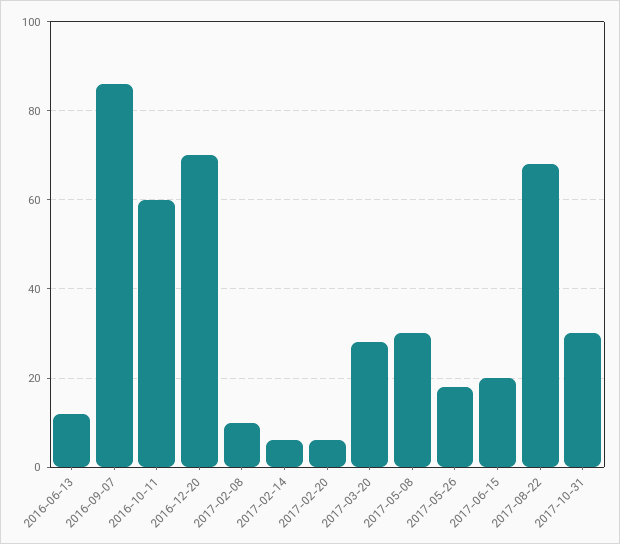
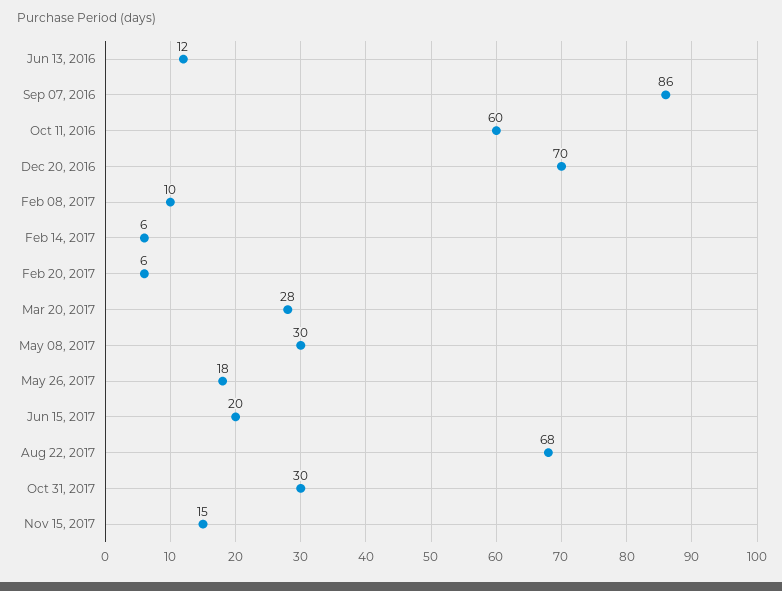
Nov 15, 2017: none -> 15

